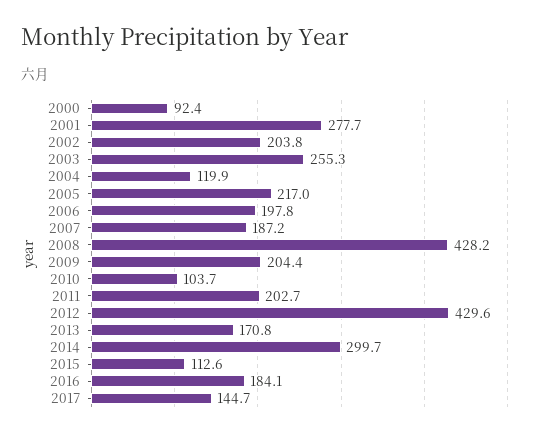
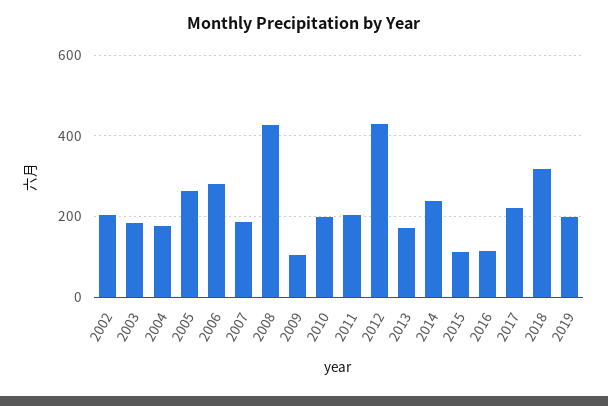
2000: 92.4 -> none
2001: 277.7 -> none
2003: 255.3 -> 180
2004: 119.9 -> 180
2005: 217 -> 260
2006: 197.8 -> 280
2009: 204.4 -> 100
2010: 103.7 -> 200
2014: 299.7 -> 240
2016: 184.1 -> 120
2017: 144.7 -> 220
2018: none -> 320
2019: none -> 200

